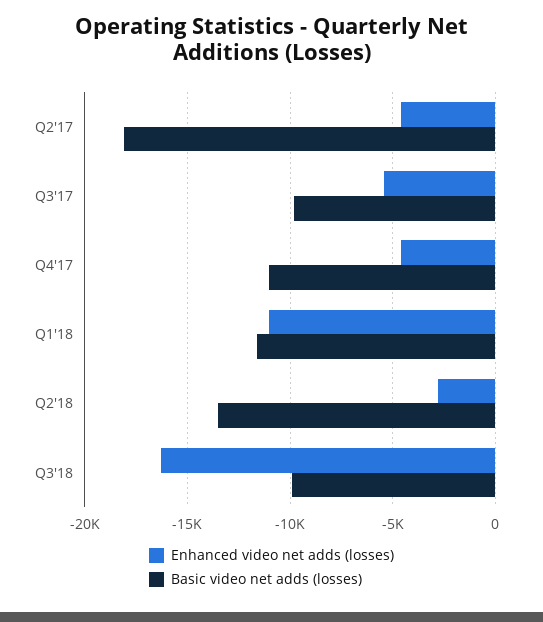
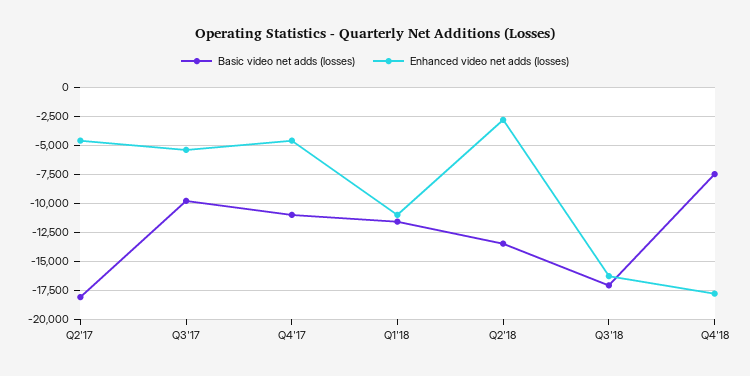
Basic video net adds (losses), Q3'18: -10000 -> -17500
Basic video net adds (losses), Q4'18: none -> -7500
Enhanced video net adds (losses), Q4'18: none -> -17500

